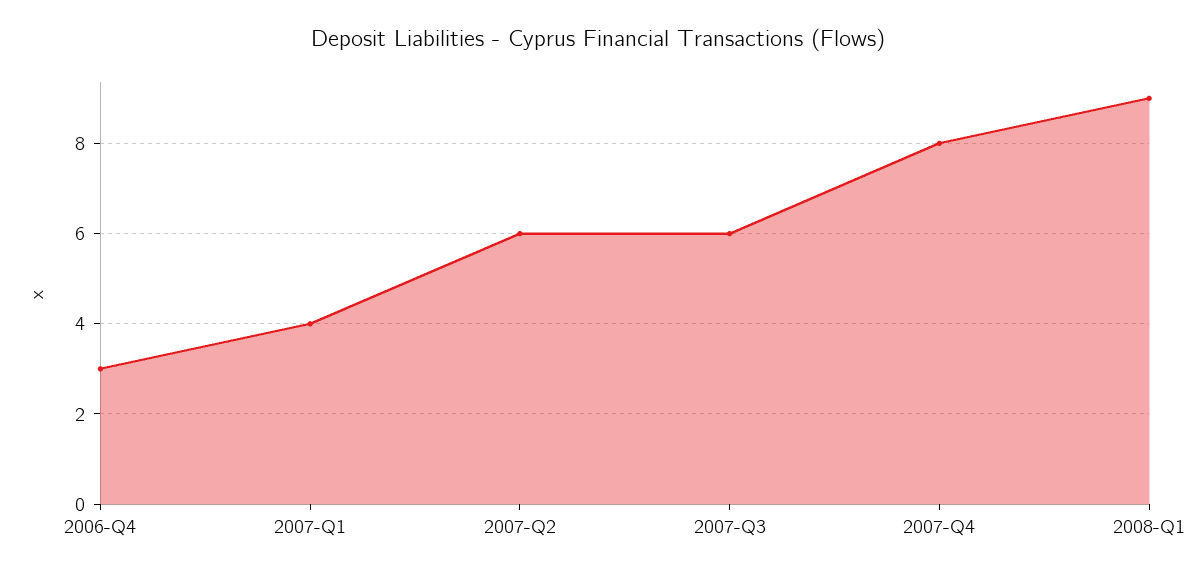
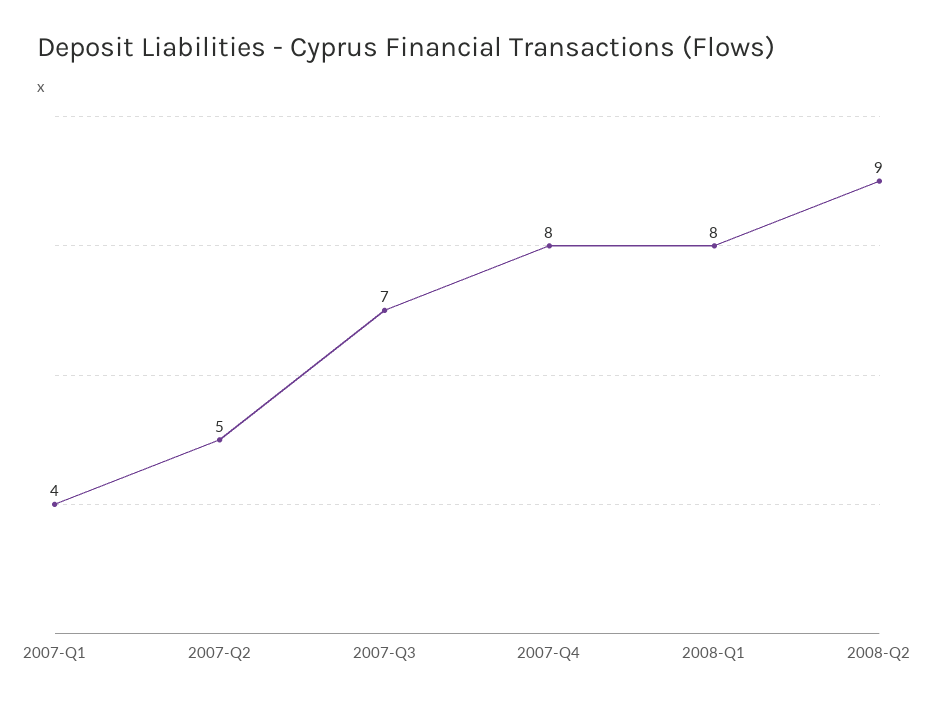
2006-Q4: 3 -> none
2007-Q2: 6 -> 5
2007-Q3: 6 -> 7
2008-Q1: 9 -> 8
2008-Q2: none -> 9

